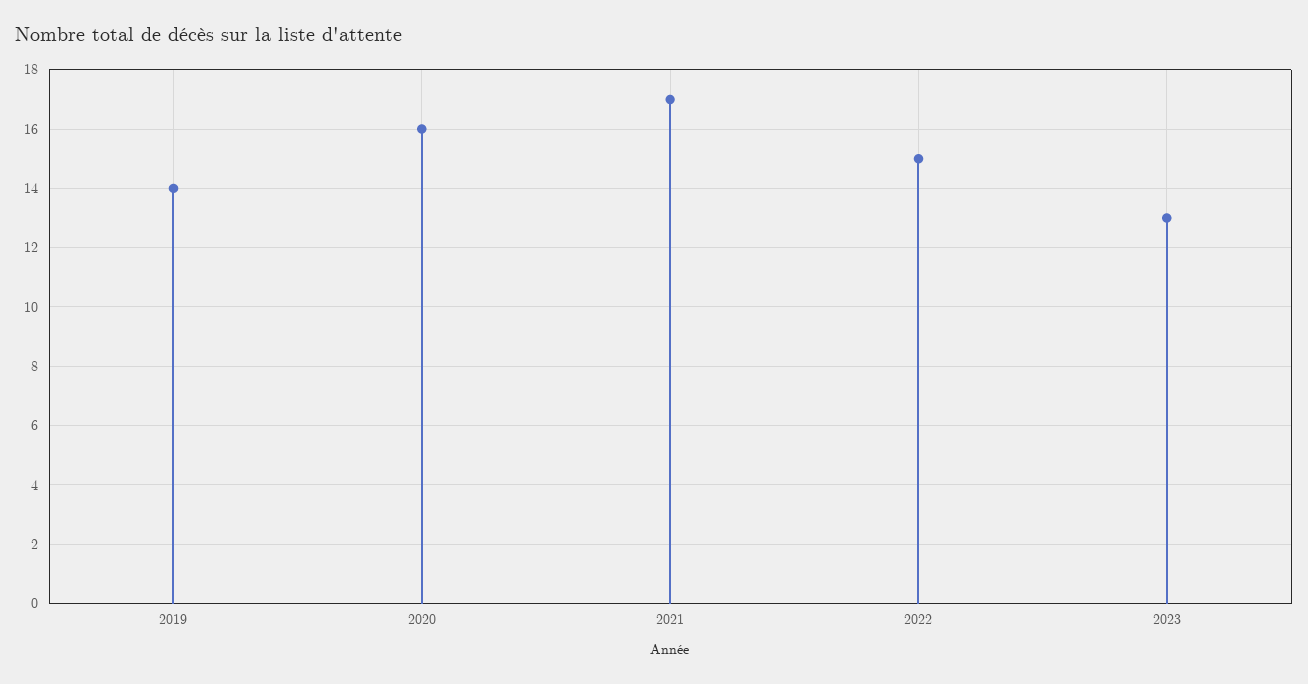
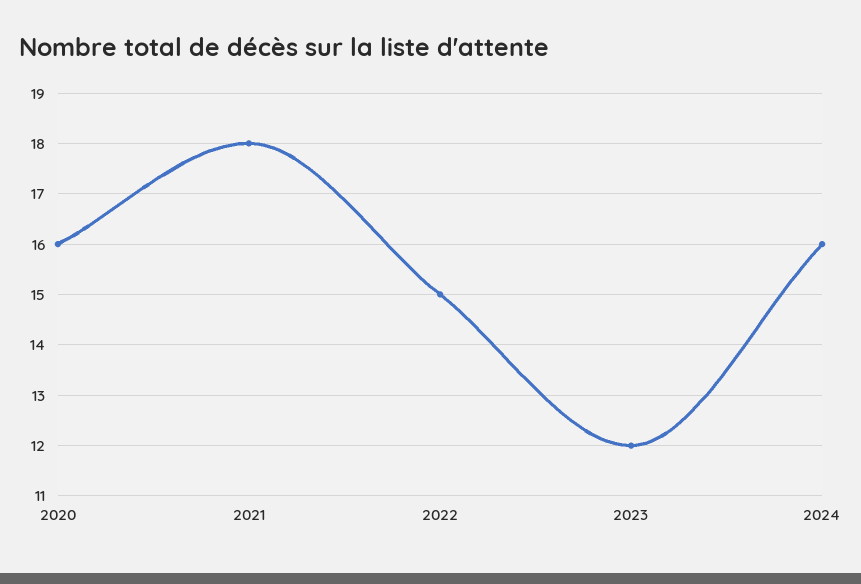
2019: 14 -> none
2021: 17 -> 18
2023: 13 -> 12
2024: none -> 16

